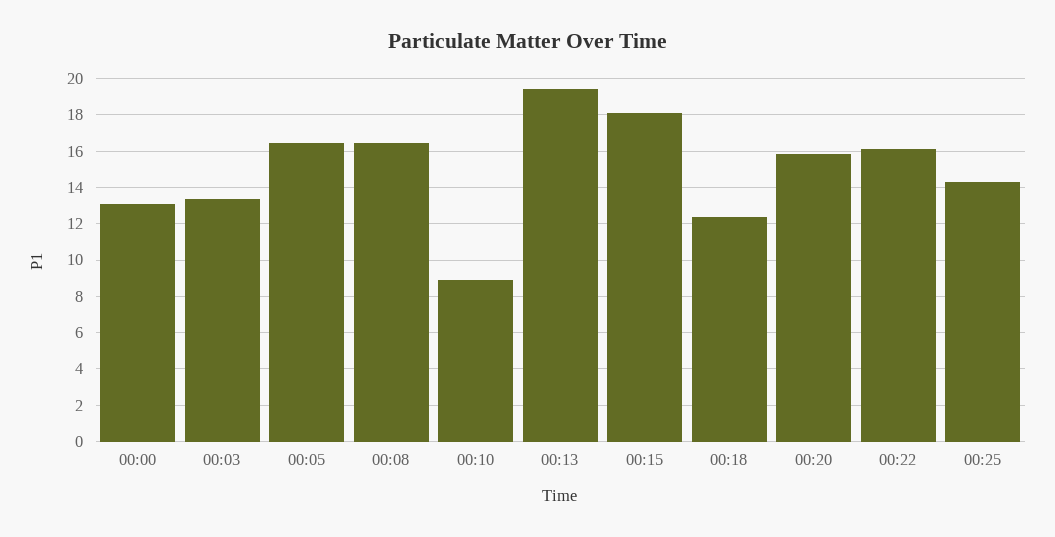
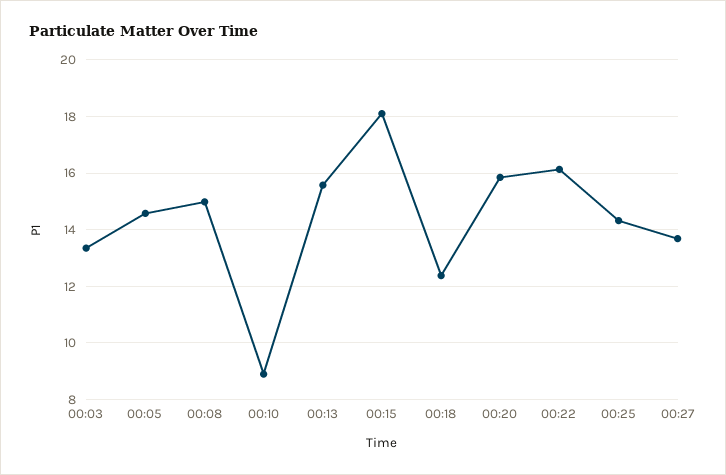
00:00: 13 -> none
00:05: 16.5 -> 14.5
00:08: 16.5 -> 15
00:13: 19.5 -> 15.5
00:27: none -> 13.75

